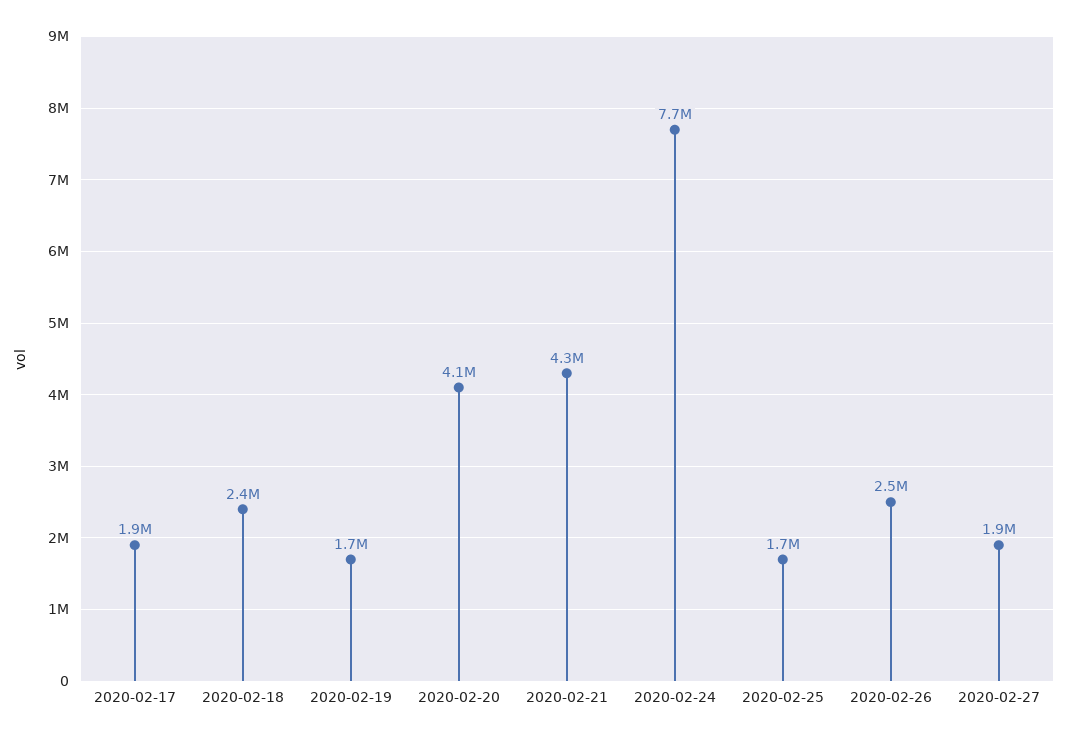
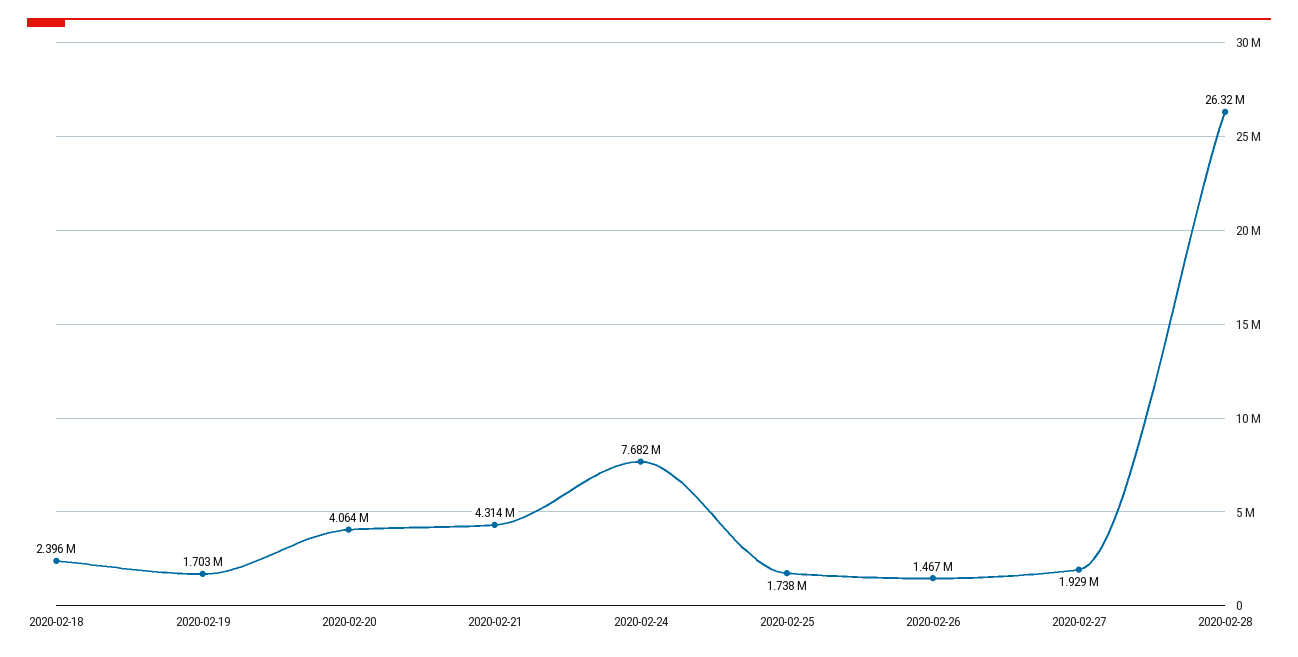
2020-02-17: 1900000 -> none
2020-02-26: 2500000 -> 1467000
2020-02-28: none -> 26320000

